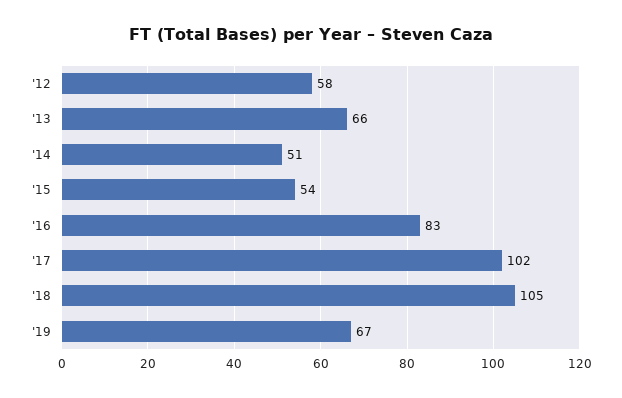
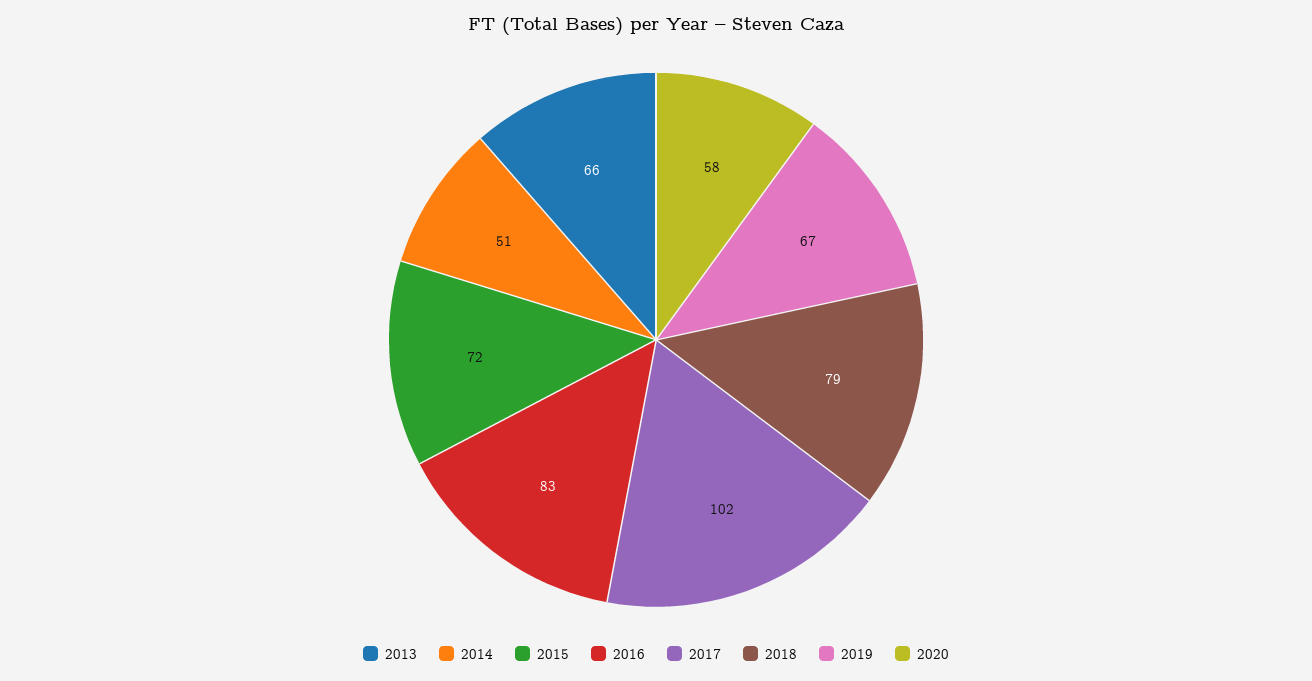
'12: 58 -> none
'15: 54 -> 72
'18: 105 -> 79
2020: none -> 58

